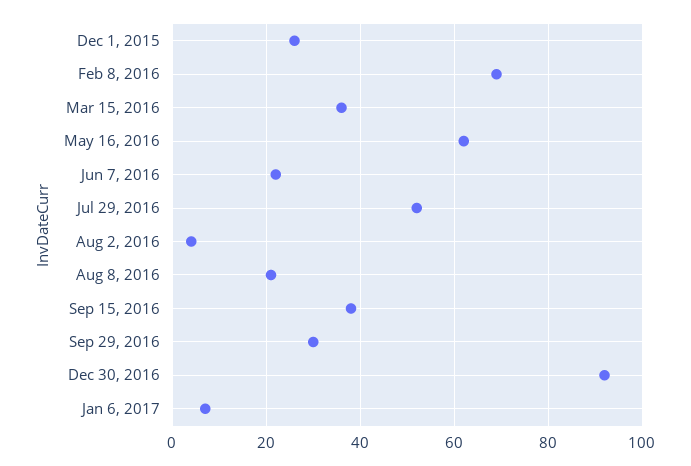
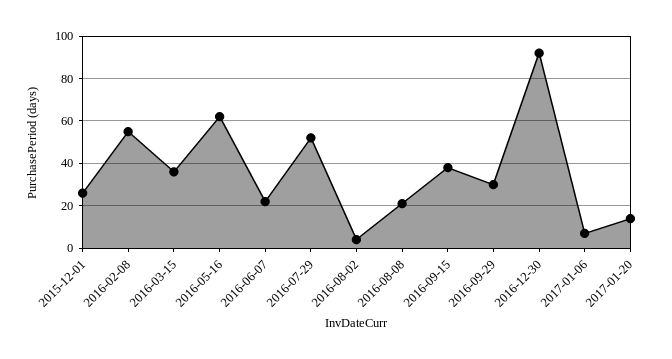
Feb 8, 2016: 70 -> 55
2017-01-20: none -> 15

